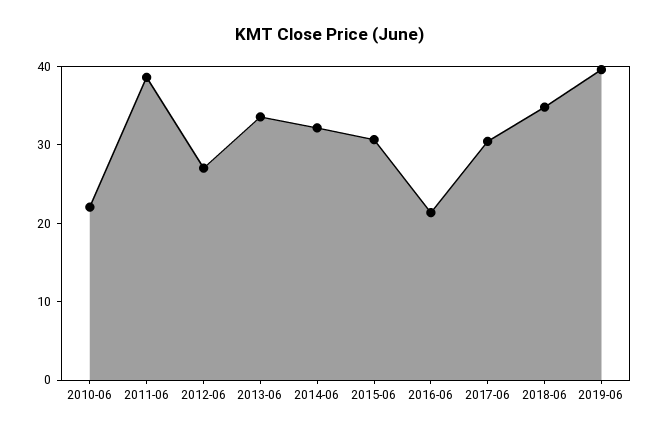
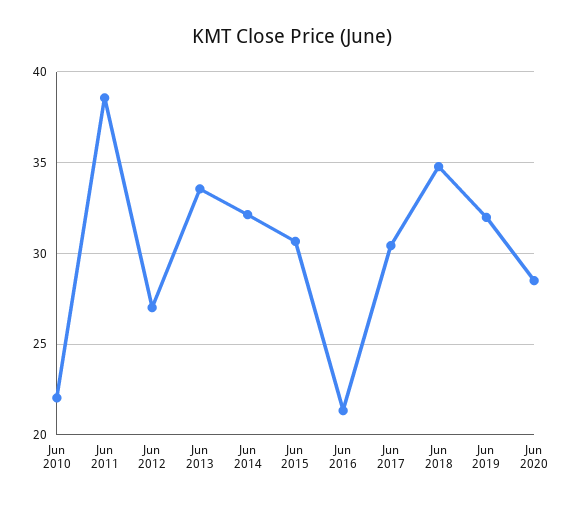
2019-06: 40 -> 32
Jun 2020: none -> 28.5

